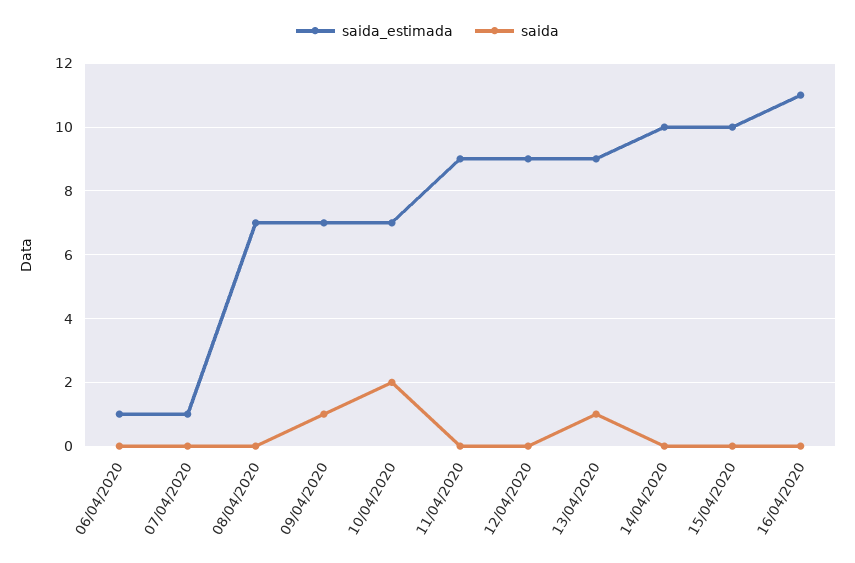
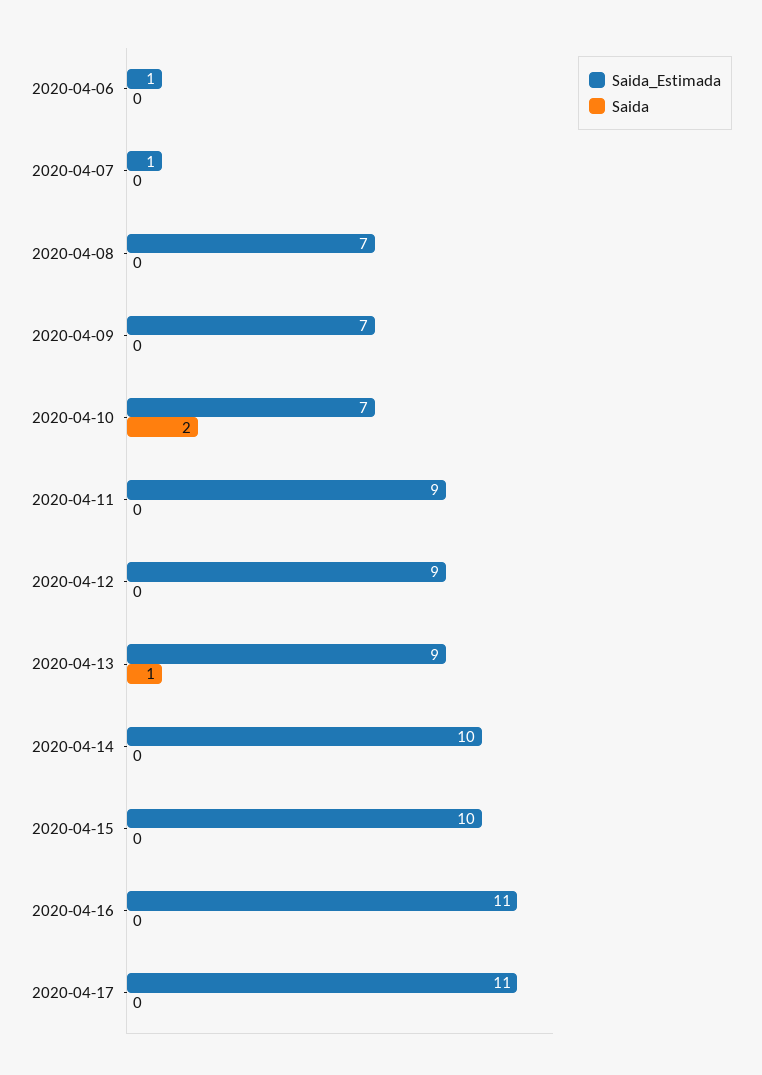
saida, 09/04/2020: 1 -> 0
saida_estimada, 2020-04-17: none -> 11
saida, 2020-04-17: none -> 0

